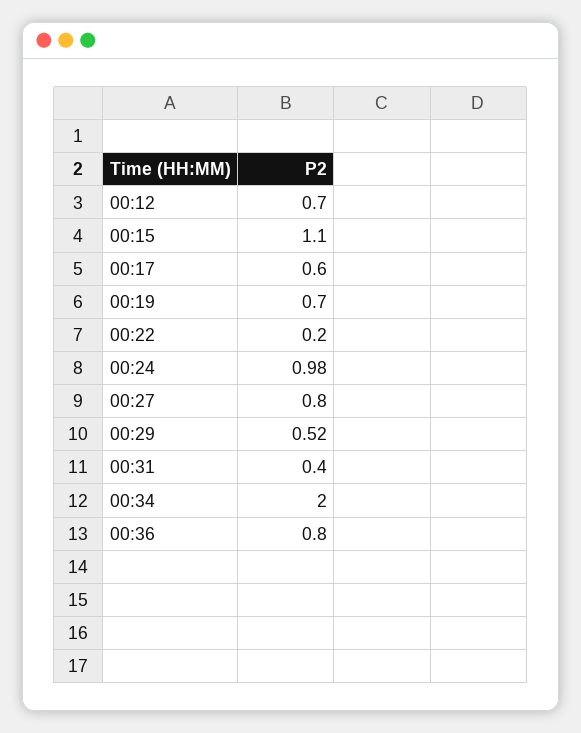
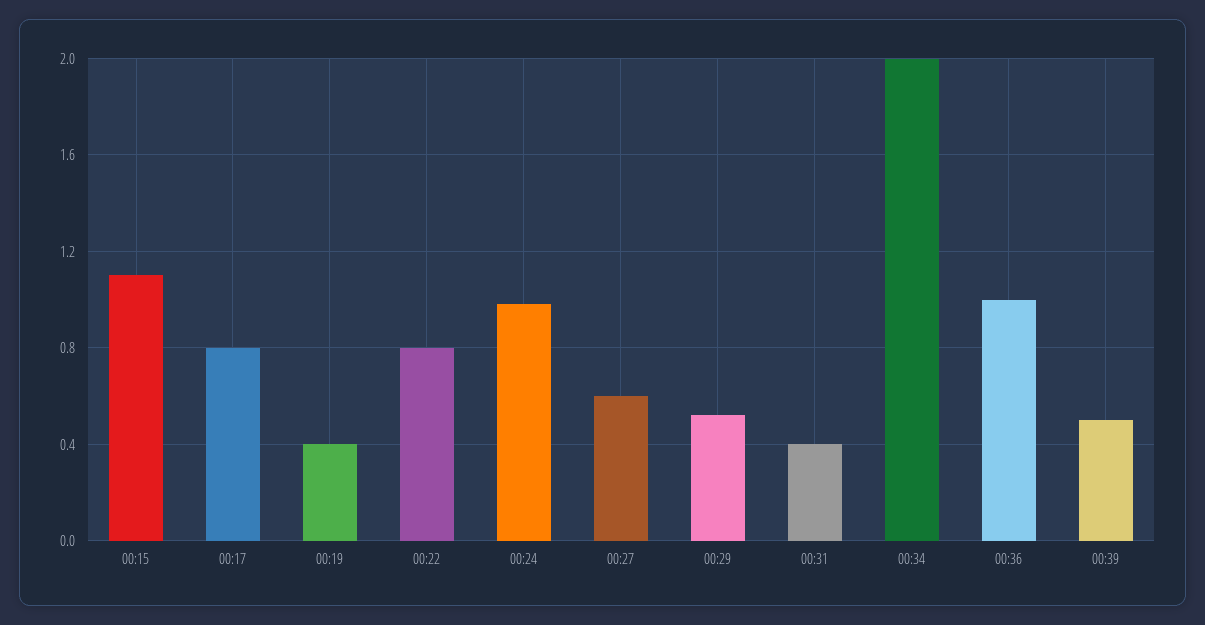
00:12: 0.7 -> none
00:17: 0.6 -> 0.8
00:19: 0.7 -> 0.4
00:22: 0.2 -> 0.8
00:27: 0.8 -> 0.6
00:36: 0.8 -> 1
00:39: none -> 0.5

